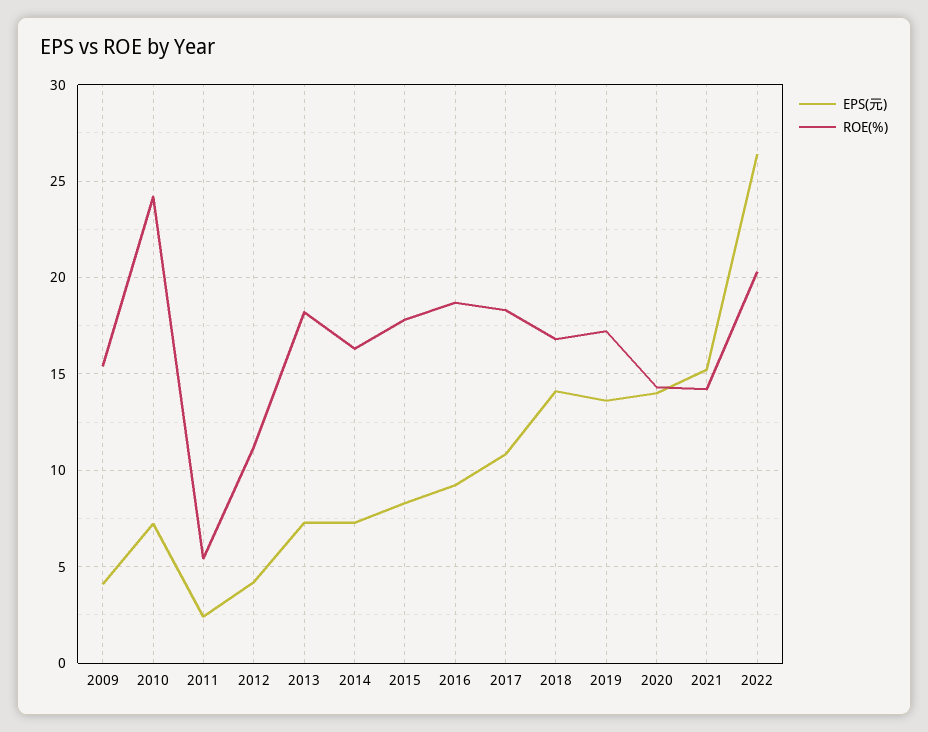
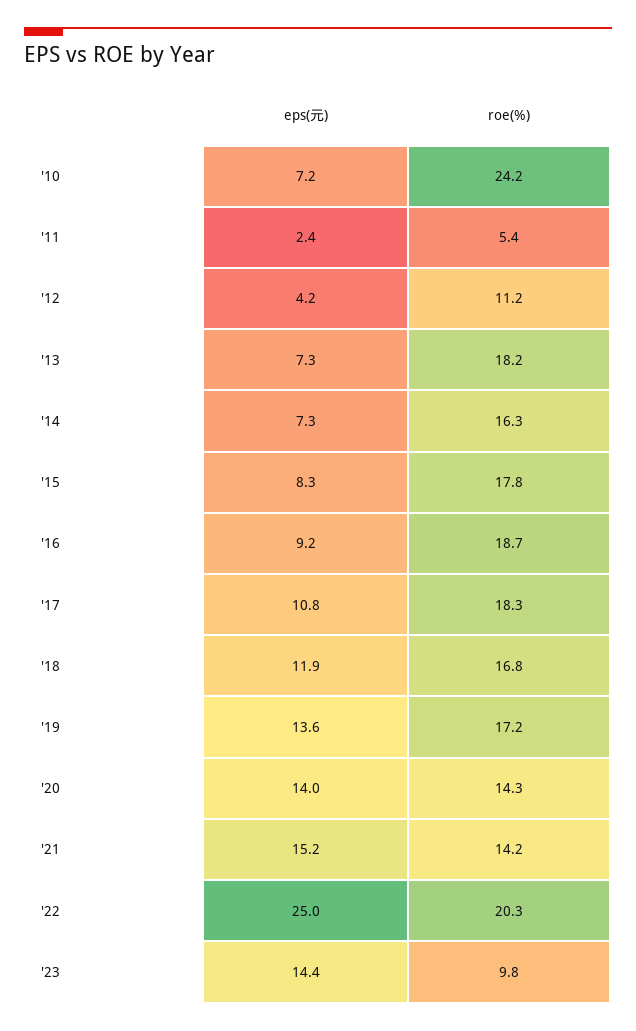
EPS(元), 2009: 4 -> none
ROE(%), 2009: 15.5 -> none
EPS(元), 2018: 14 -> 11.9
EPS(元), 2022: 26.5 -> 25
EPS(元), '23: none -> 14.4
ROE(%), '23: none -> 9.8

